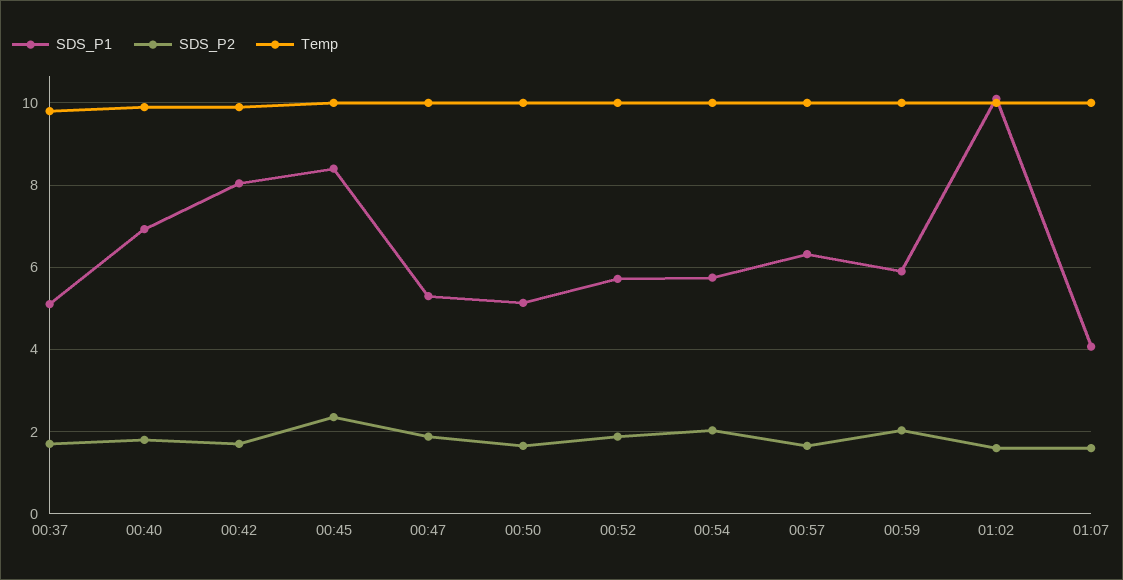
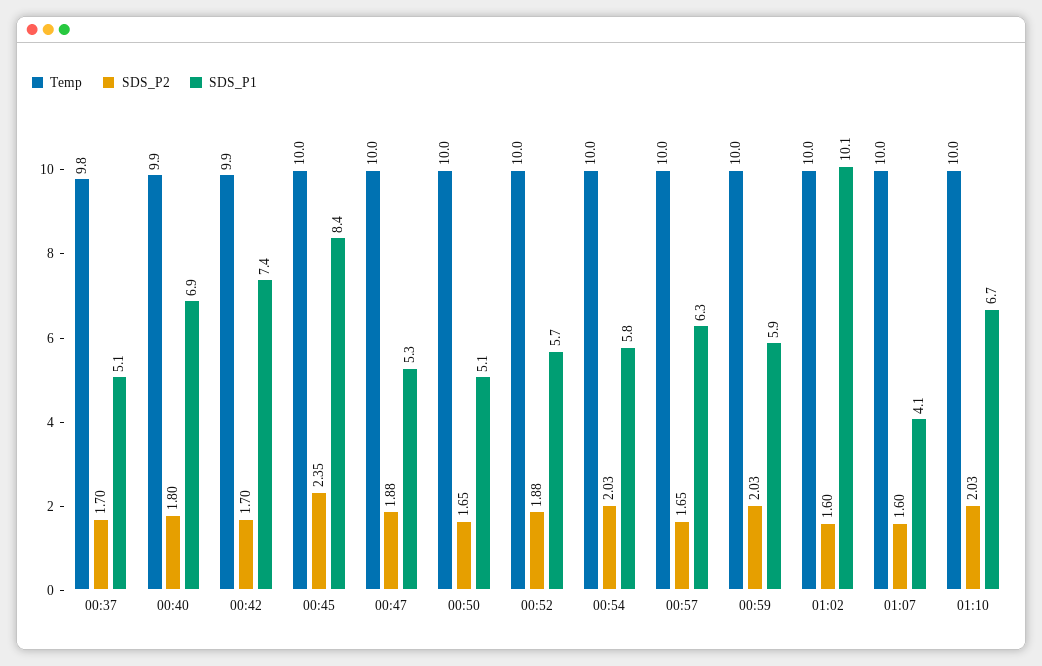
SDS_P1, 00:42: 8 -> 7.4
Temp, 01:10: none -> 10
SDS_P2, 01:10: none -> 2.03
SDS_P1, 01:10: none -> 6.7

